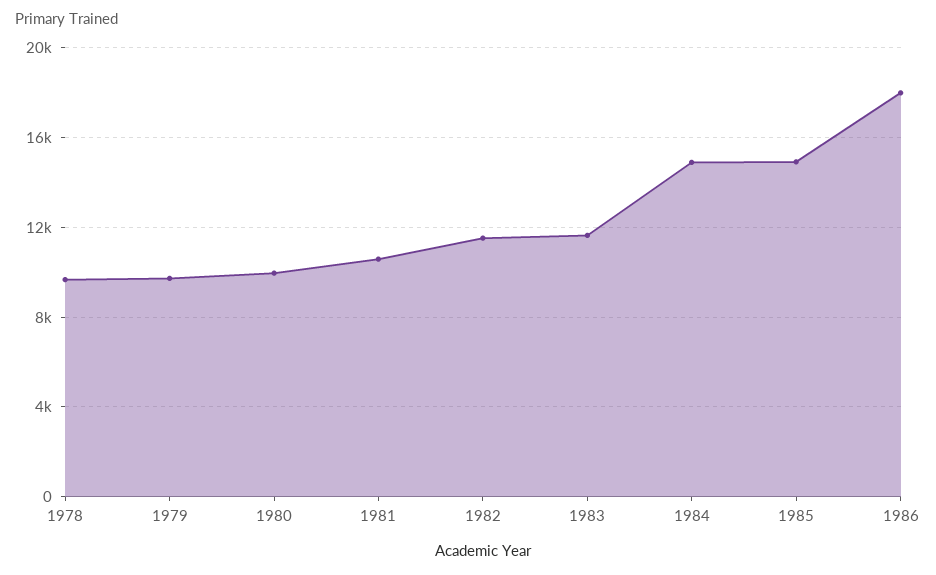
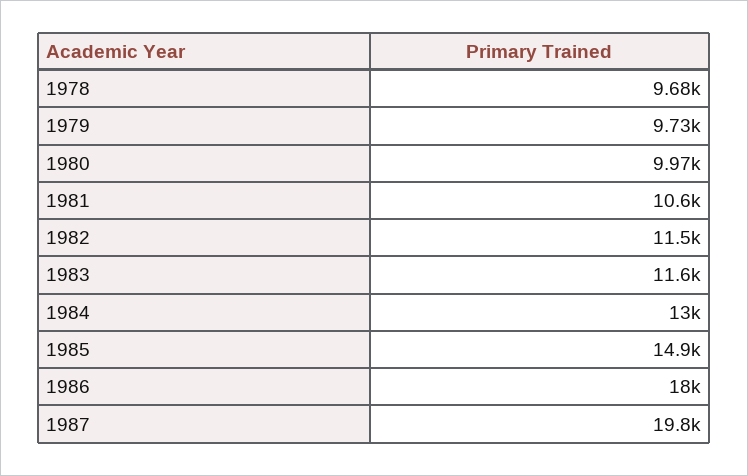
1984: 15000 -> 13000
1987: none -> 19800

